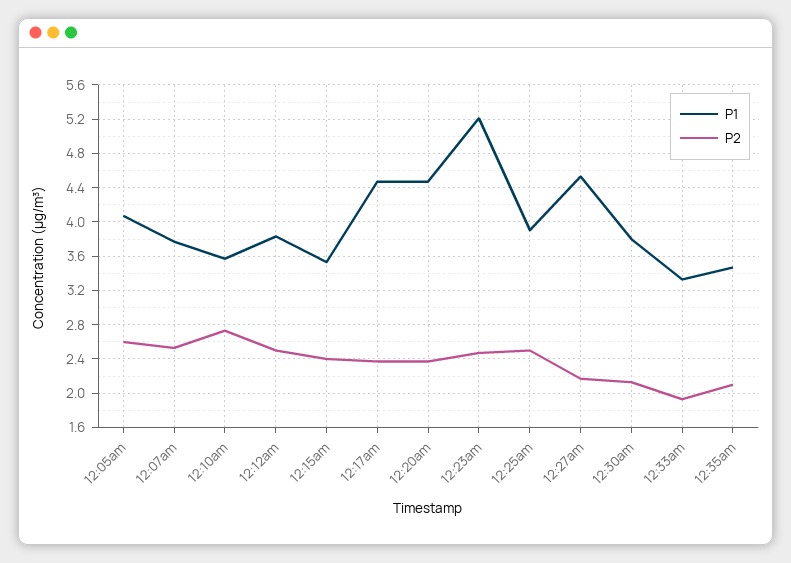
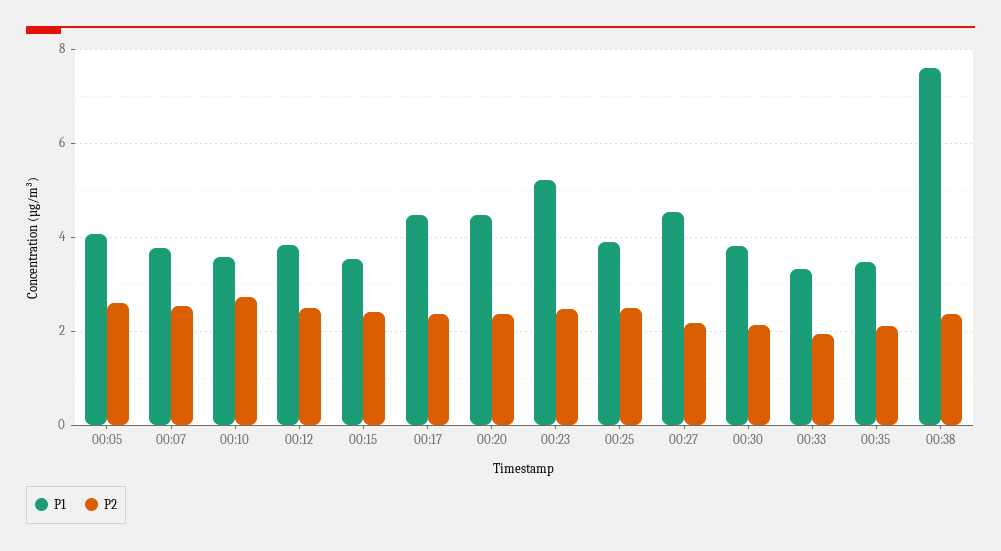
P1, 00:38: none -> 7.6
P2, 00:38: none -> 2.4

